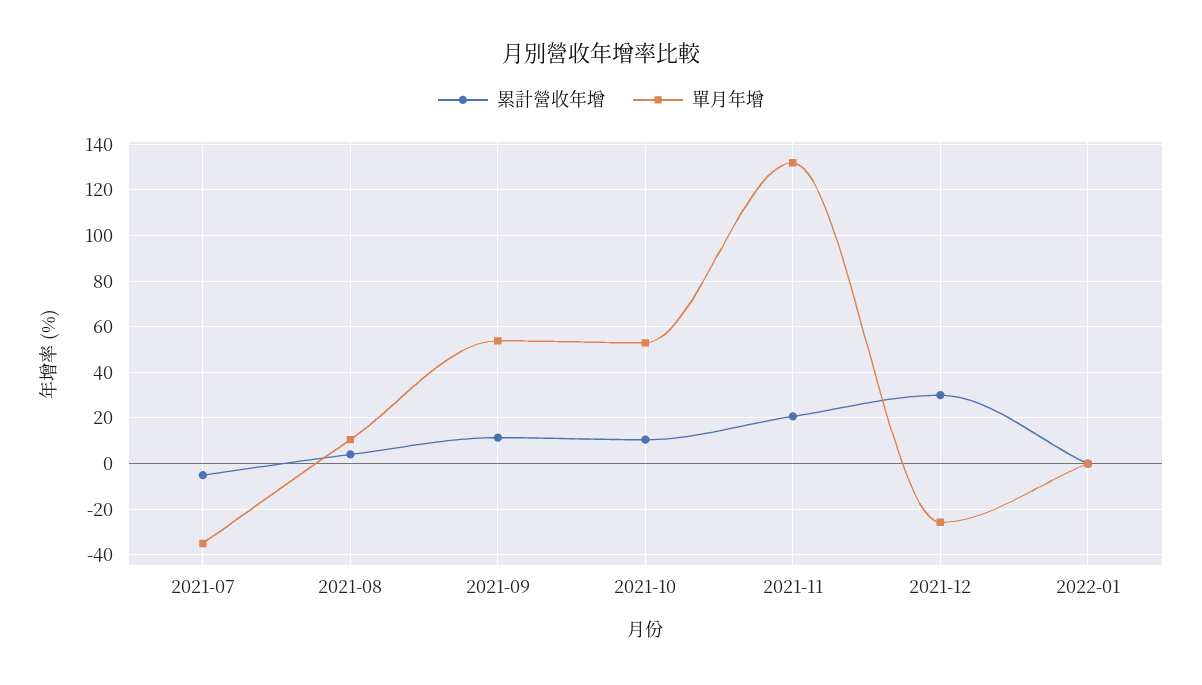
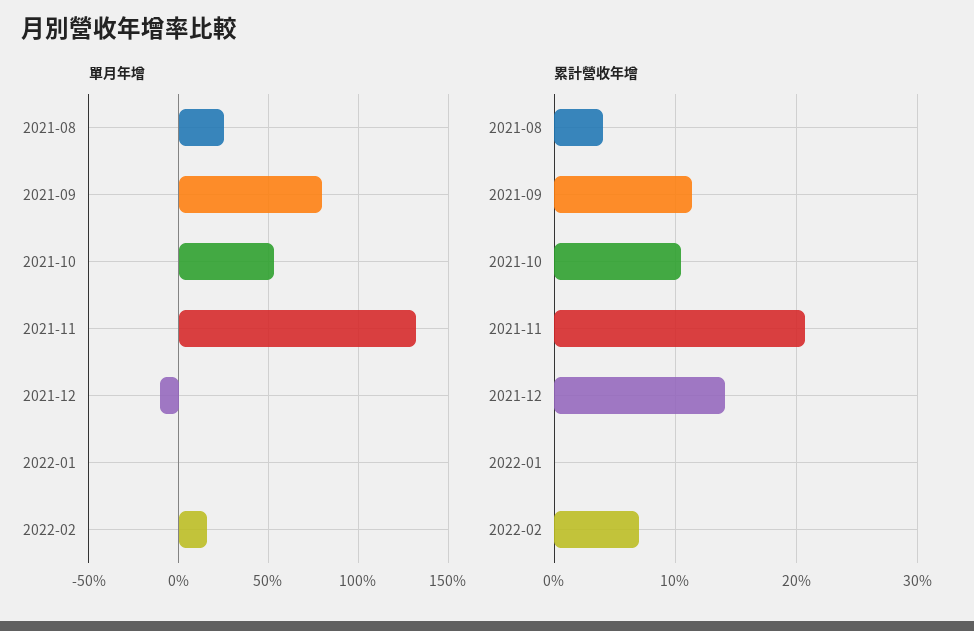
累計營收年增, 2021-07: -5 -> none
單月年增, 2021-07: -35 -> none
單月年增, 2021-08: 10 -> 25
單月年增, 2021-09: 55 -> 80
累計營收年增, 2021-12: 30 -> 14
單月年增, 2021-12: -25 -> -10
單月年增, 2022-02: none -> 15
累計營收年增, 2022-02: none -> 7

